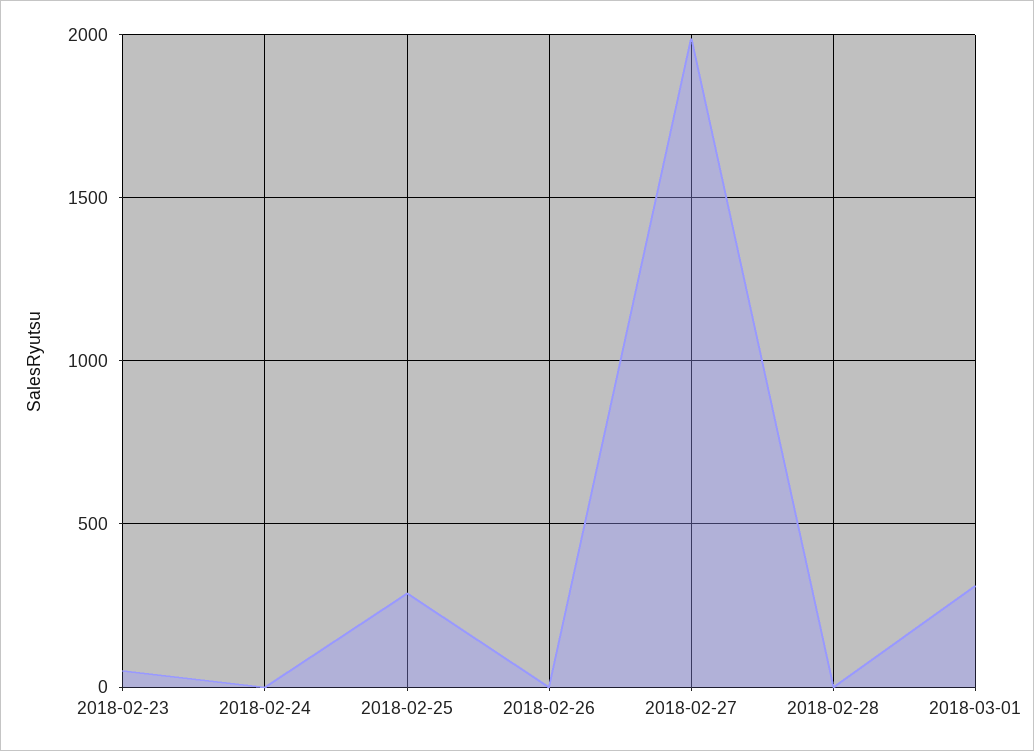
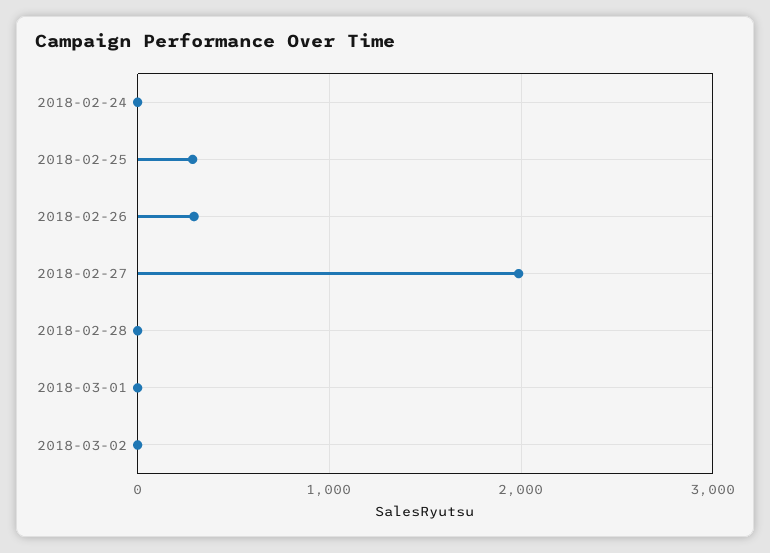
2018-02-23: 50 -> none
2018-02-26: 0 -> 300
2018-03-01: 300 -> 0
2018-03-02: none -> 0

